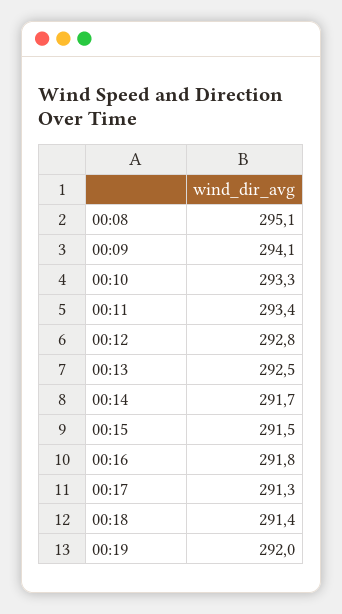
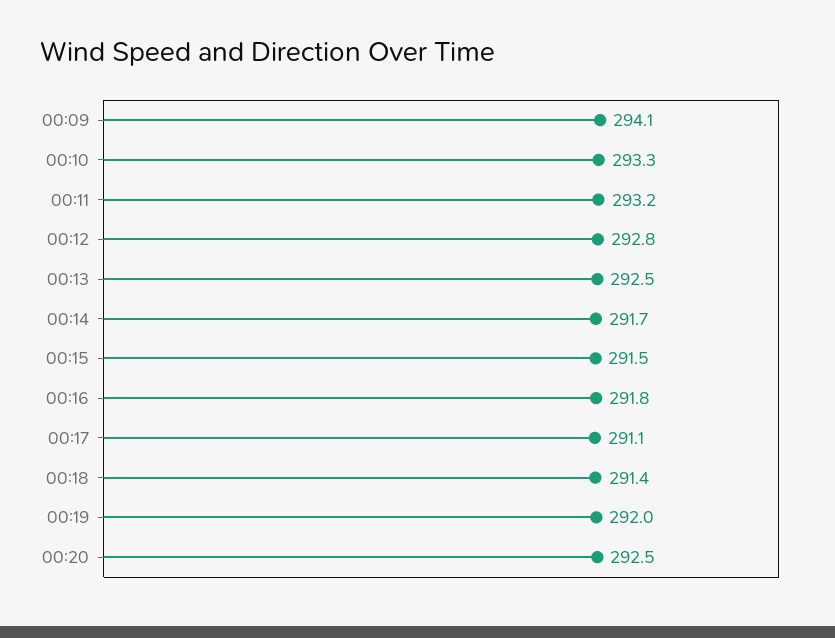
00:08: 295.1 -> none
00:11: 293.4 -> 293.2
00:17: 291.3 -> 291.1
00:20: none -> 292.5

